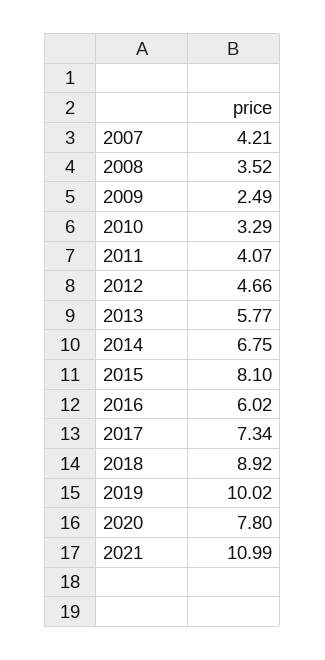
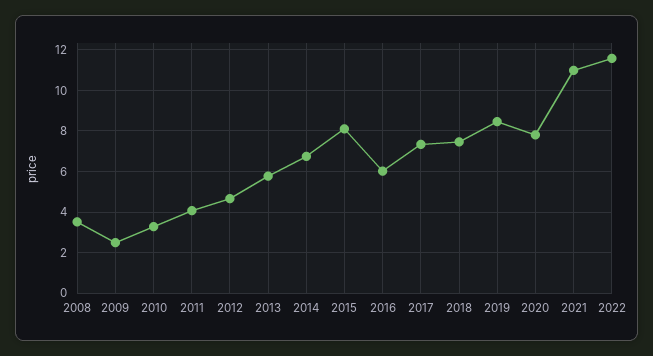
2007: 4.21 -> none
2018: 8.92 -> 7.5
2019: 10.02 -> 8.5
2022: none -> 11.5

